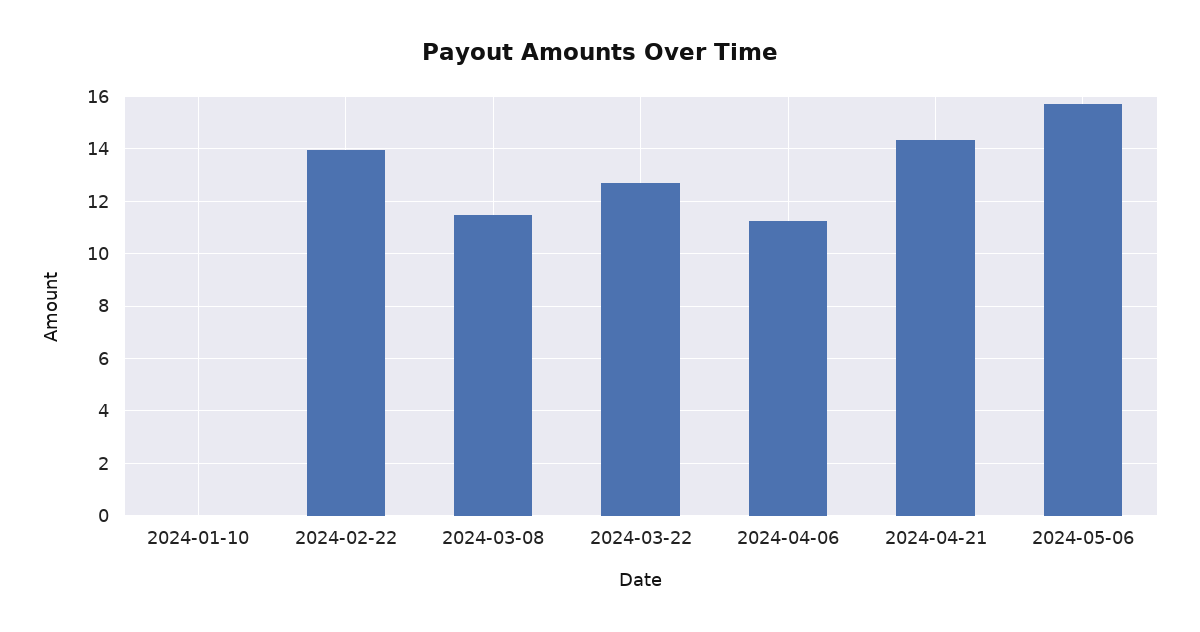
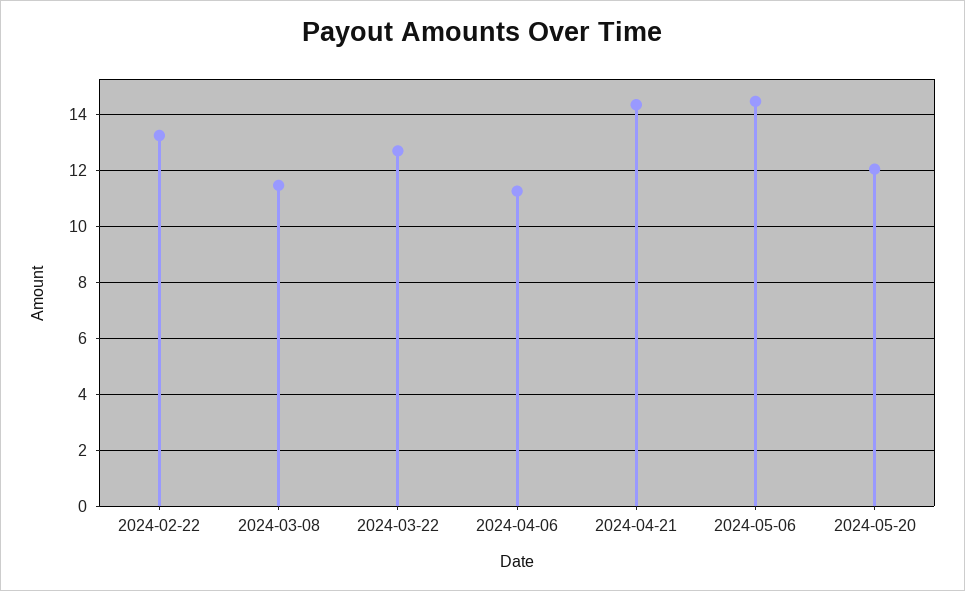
2024-01-10: 0 -> none
2024-02-22: 14 -> 13.25
2024-05-06: 15.75 -> 14.5
2024-05-20: none -> 12

